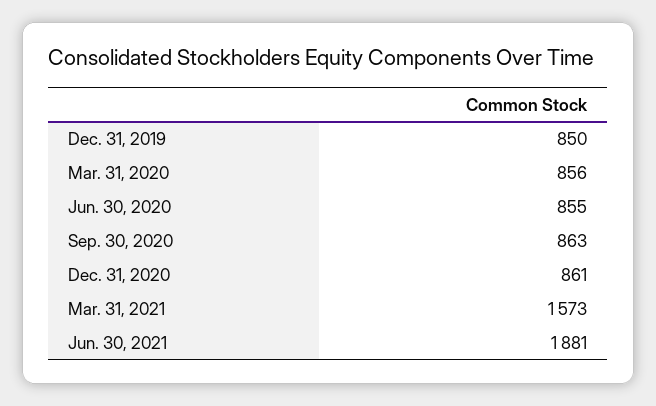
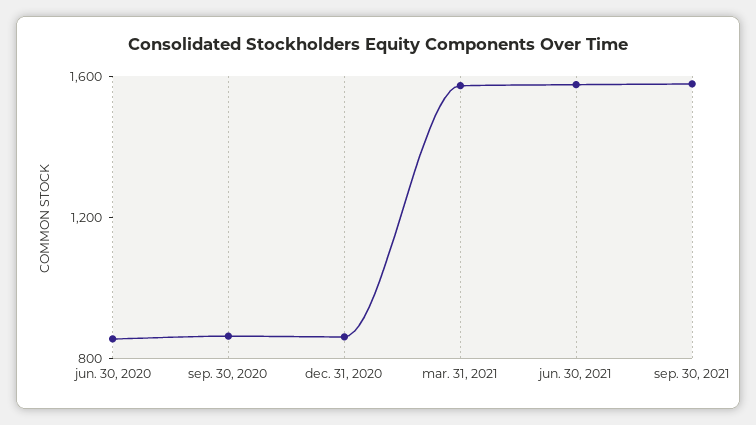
Dec. 31, 2019: 850 -> none
Mar. 31, 2020: 856 -> none
Jun. 30, 2021: 1881 -> 1600
sep. 30, 2021: none -> 1600

